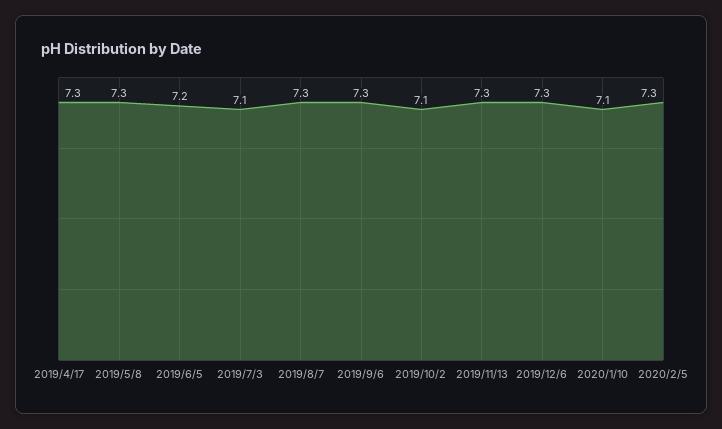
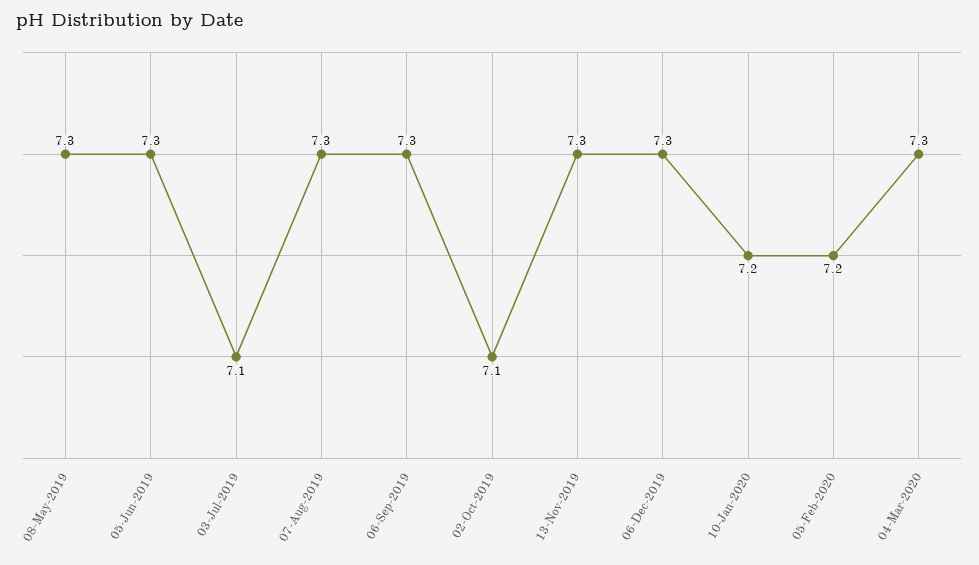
2019/4/17: 7.3 -> none
2019/6/5: 7.2 -> 7.3
2020/1/10: 7.1 -> 7.2
2020/2/5: 7.3 -> 7.2
04-Mar-2020: none -> 7.3

